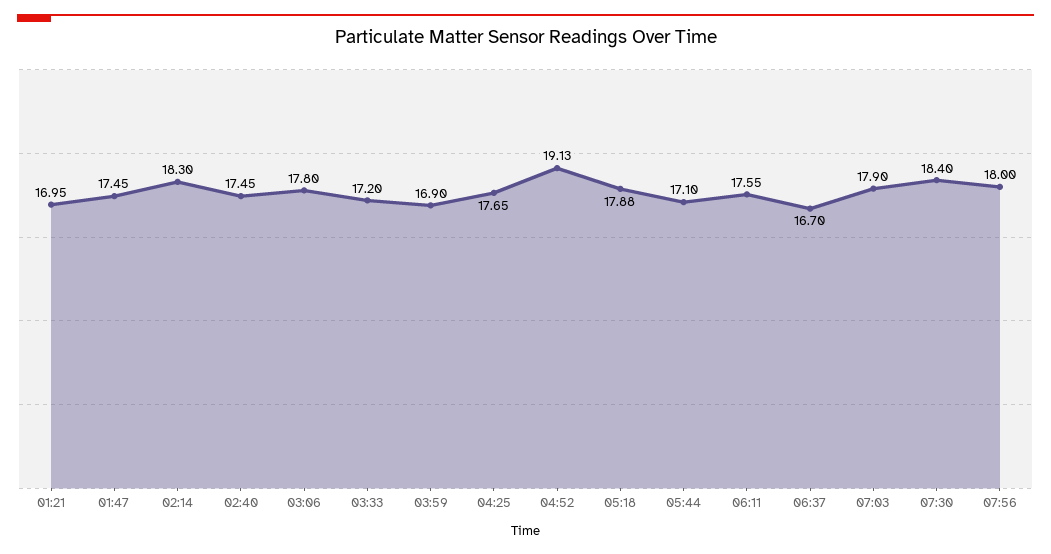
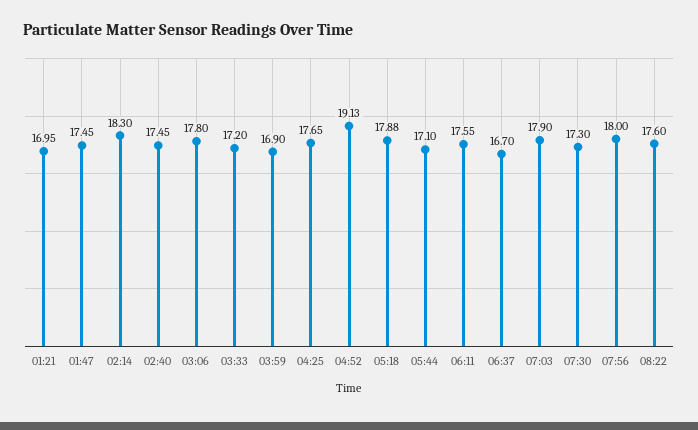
07:30: 18.4 -> 17.3
08:22: none -> 17.6

